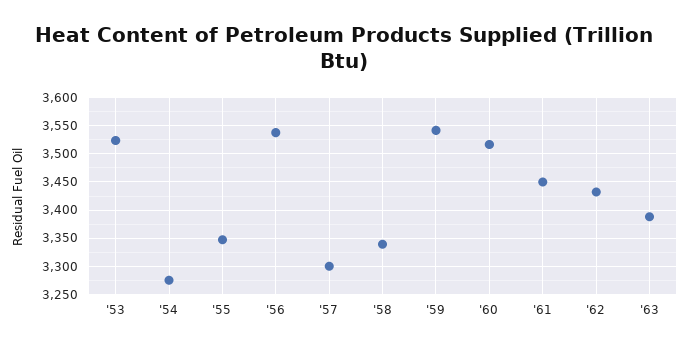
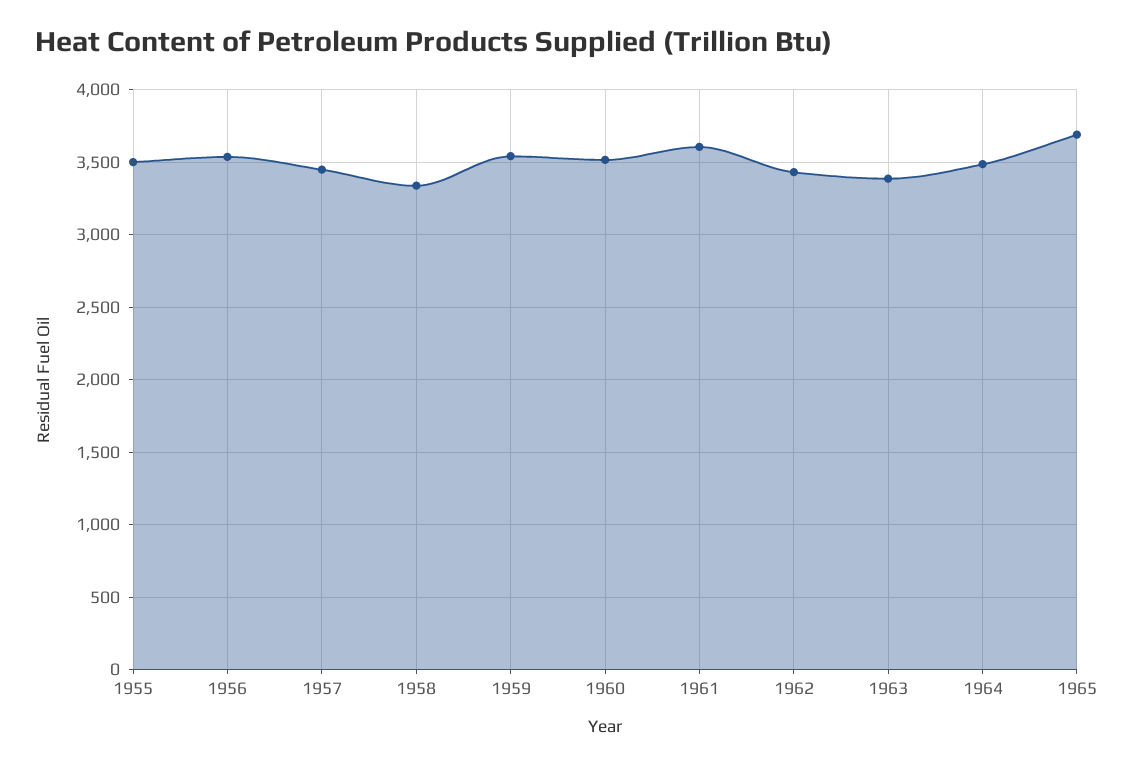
'53: 3525 -> none
'54: 3275 -> none
'55: 3350 -> 3500
'57: 3300 -> 3450
'61: 3450 -> 3600
1964: none -> 3500
1965: none -> 3700

